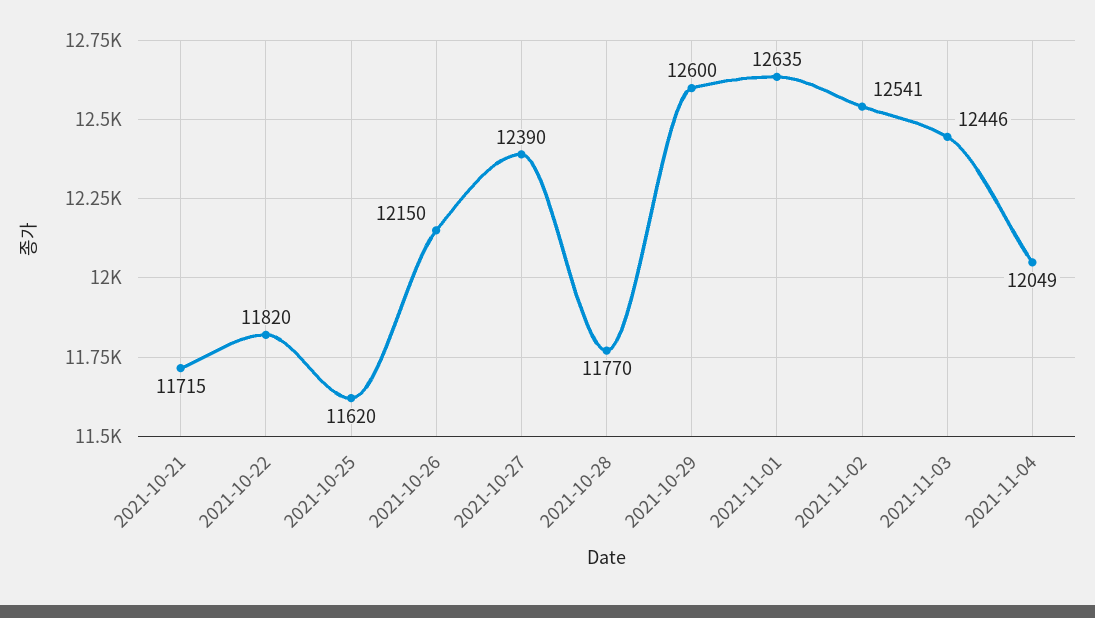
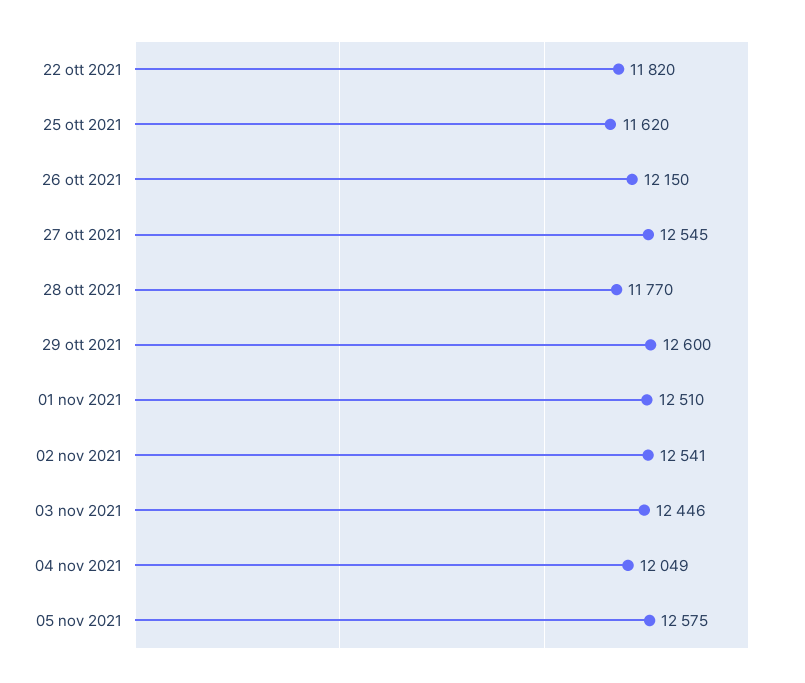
2021-10-21: 11715 -> none
2021-10-27: 12390 -> 12545
2021-11-01: 12635 -> 12510
05 nov 2021: none -> 12575

